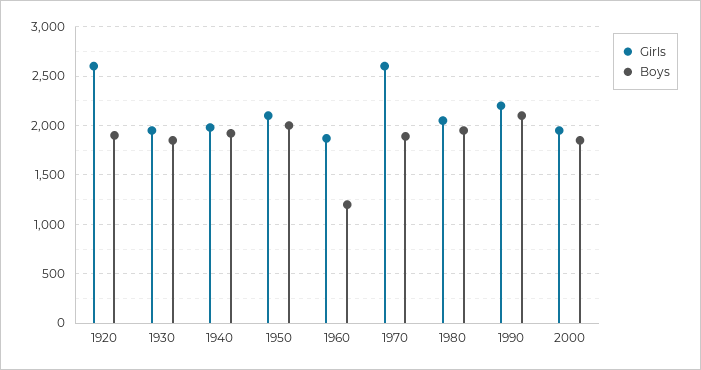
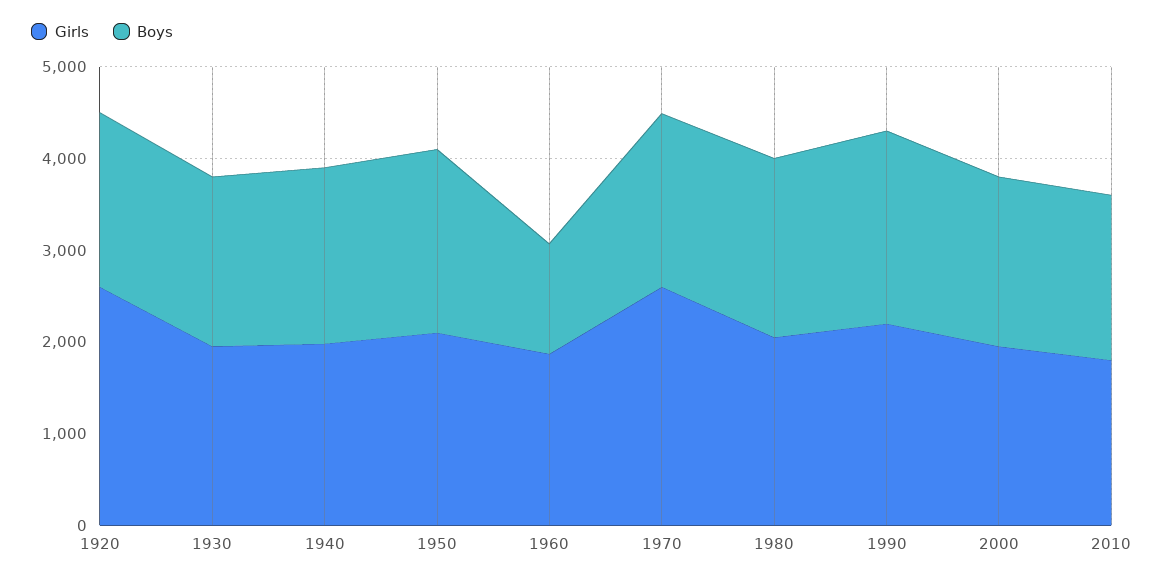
Girls, 2010: none -> 1800
Boys, 2010: none -> 1800

